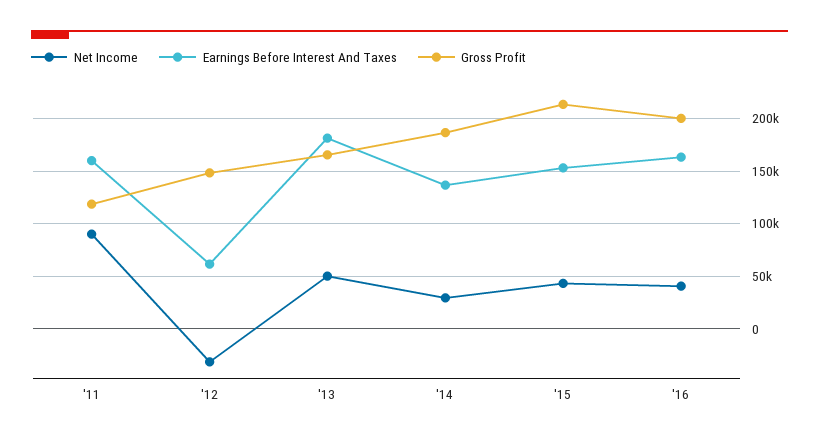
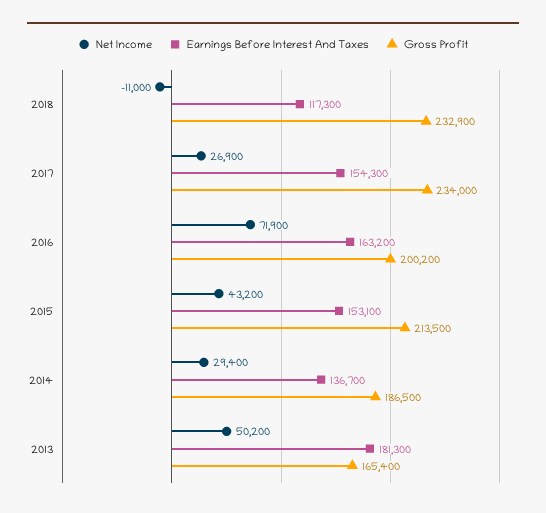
Net Income, '11: 90000 -> none
Earnings Before Interest And Taxes, '11: 160000 -> none
Gross Profit, '11: 120000 -> none
Net Income, '12: -30000 -> none
Earnings Before Interest And Taxes, '12: 60000 -> none
Gross Profit, '12: 150000 -> none
Net Income, '16: 40000 -> 71900
Net Income, 2018: none -> -11000
Earnings Before Interest And Taxes, 2018: none -> 117300
Gross Profit, 2018: none -> 232900
Net Income, 2017: none -> 26900
Earnings Before Interest And Taxes, 2017: none -> 154300
Gross Profit, 2017: none -> 234000

